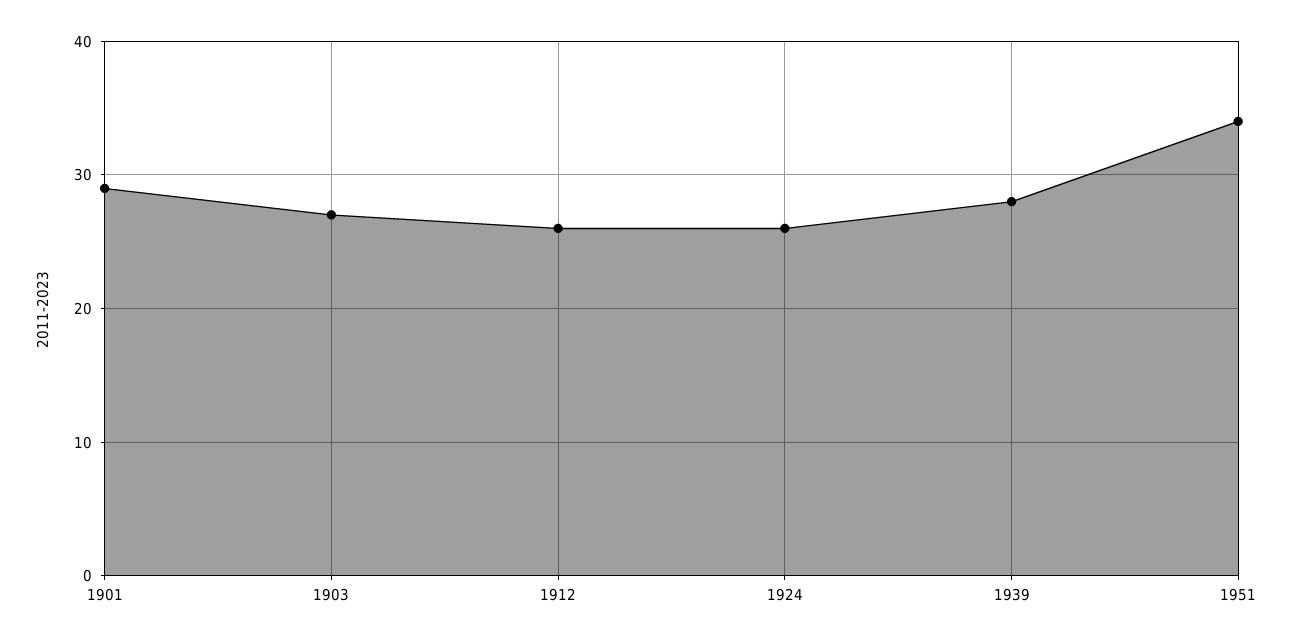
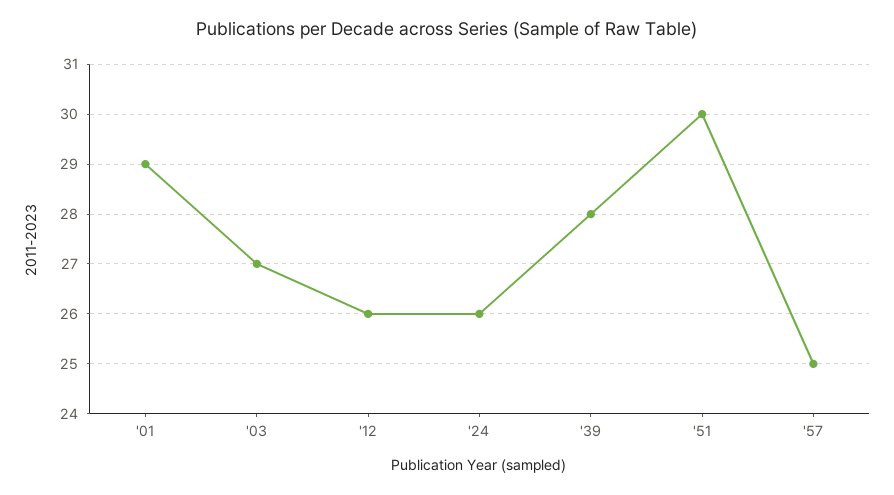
1951: 34 -> 30
'57: none -> 25

